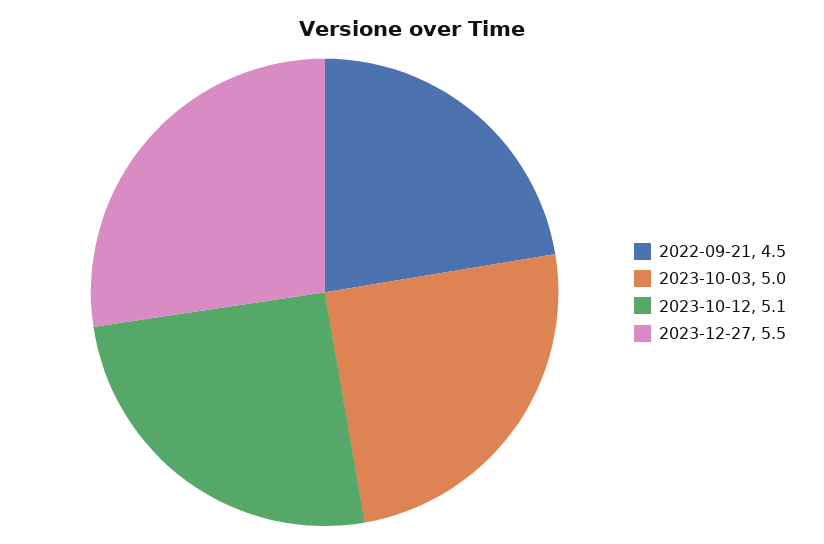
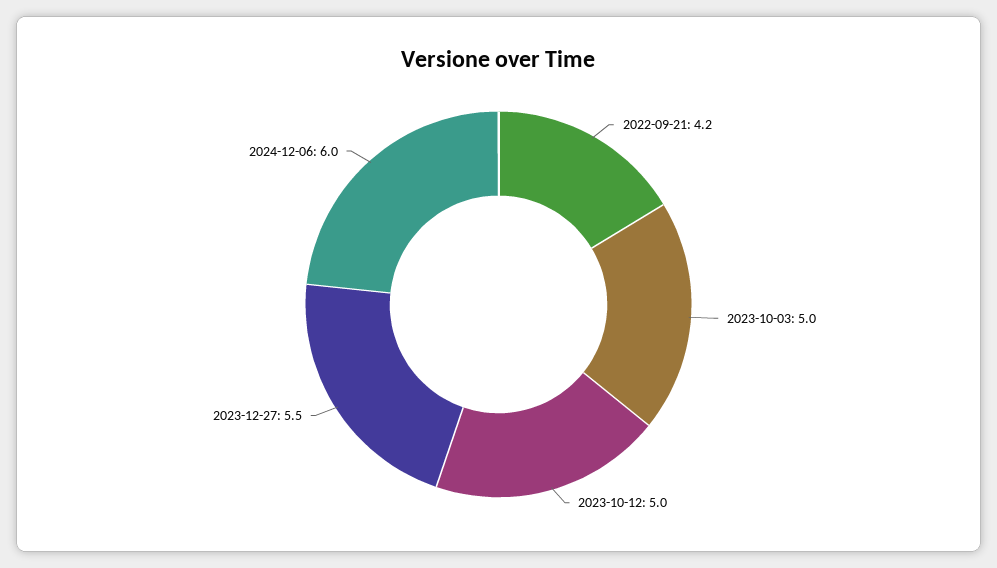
2022-09-21: 4.5 -> 4.2
2023-10-12: 5.1 -> 5
2024-12-06: none -> 6

